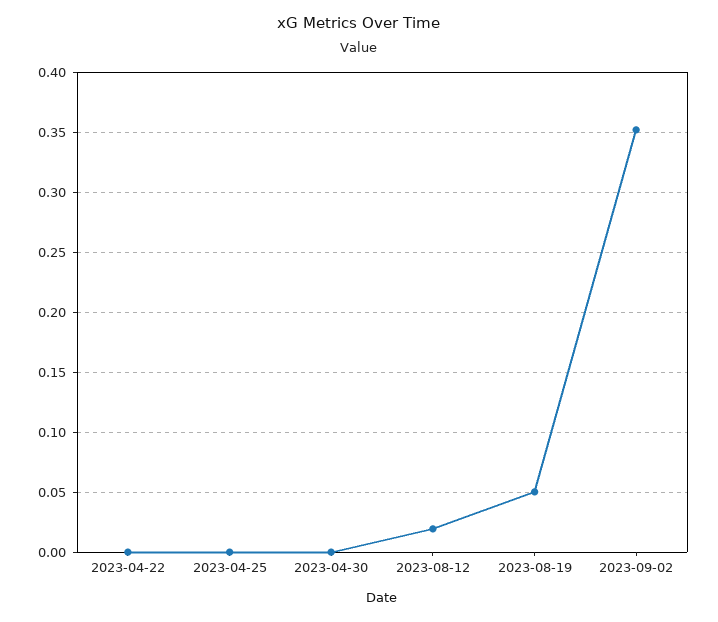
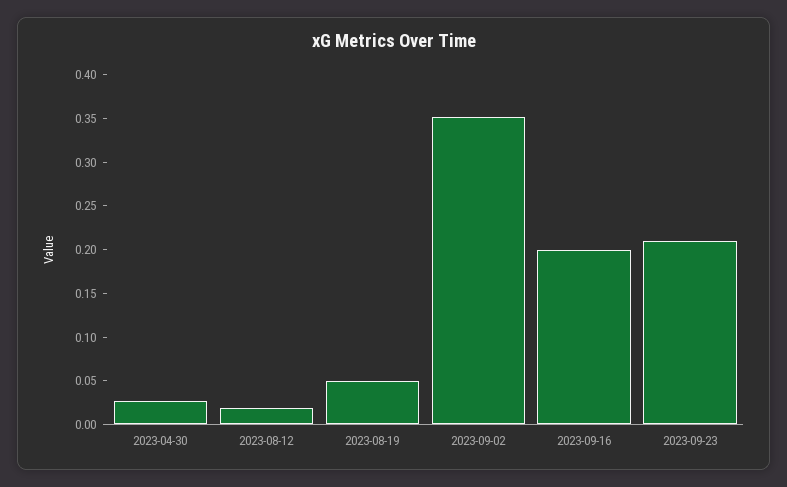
2023-04-22: 0 -> none
2023-04-25: 0 -> none
2023-04-30: 0 -> 0.03
2023-09-16: none -> 0.2
2023-09-23: none -> 0.21

